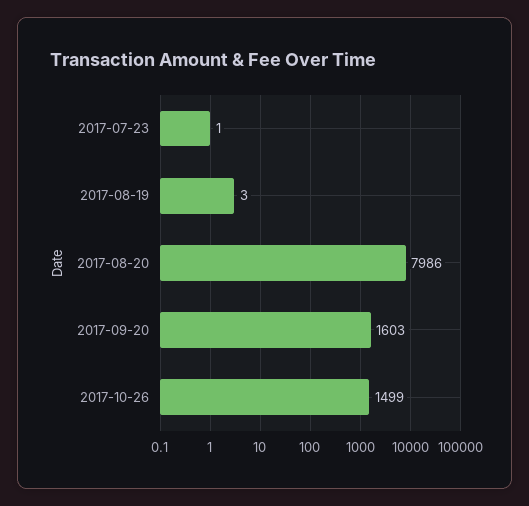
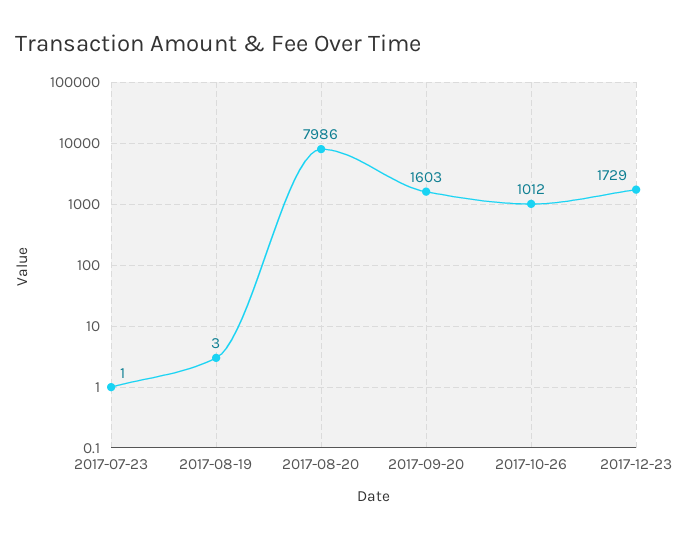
2017-10-26: 1499 -> 1012
2017-12-23: none -> 1729

